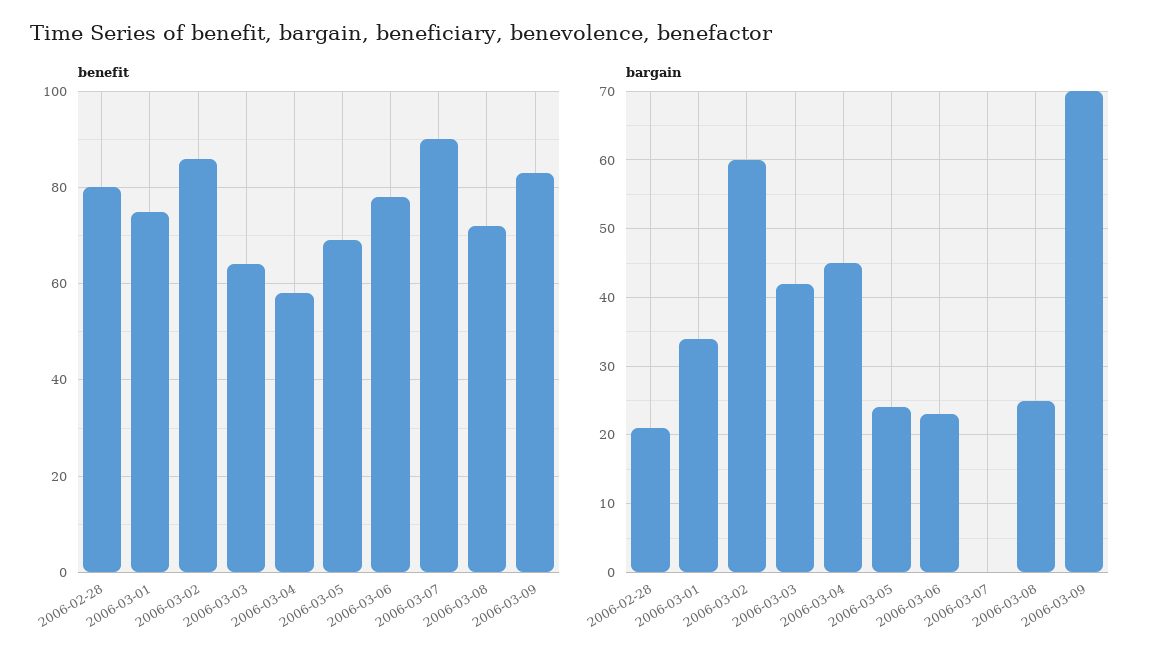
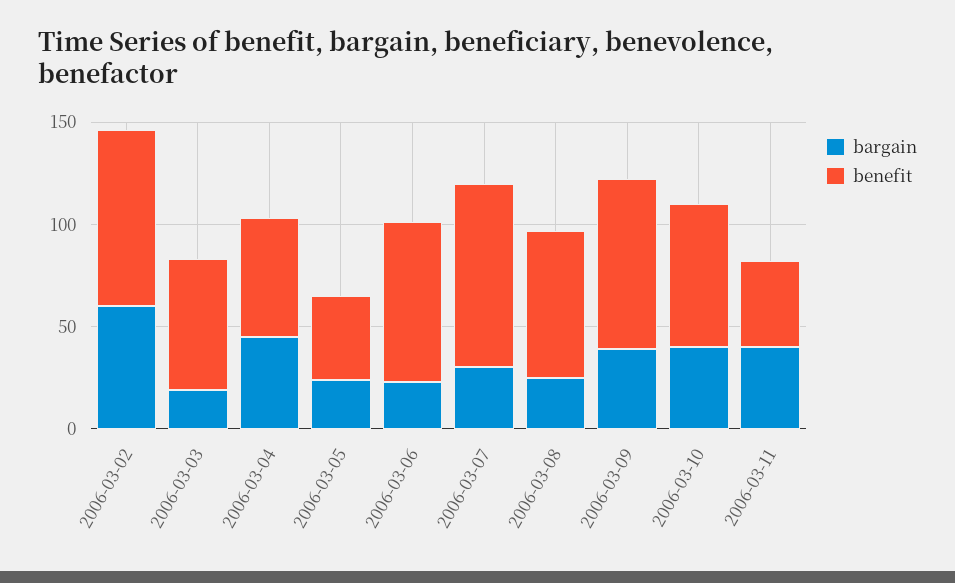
benefit, 2006-02-28: 80 -> none
benefit, 2006-03-01: 75 -> none
benefit, 2006-03-05: 70 -> 40
bargain, 2006-02-28: 21 -> none
bargain, 2006-03-01: 34 -> none
bargain, 2006-03-03: 42 -> 20
bargain, 2006-03-07: 0 -> 30
bargain, 2006-03-09: 70 -> 40
bargain, 2006-03-10: none -> 40
benefit, 2006-03-10: none -> 70
bargain, 2006-03-11: none -> 40
benefit, 2006-03-11: none -> 40

